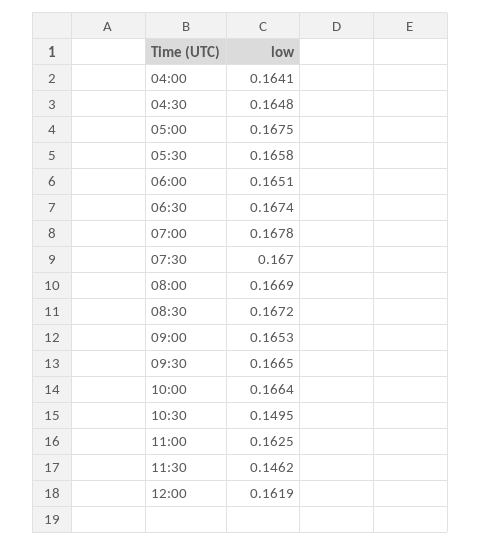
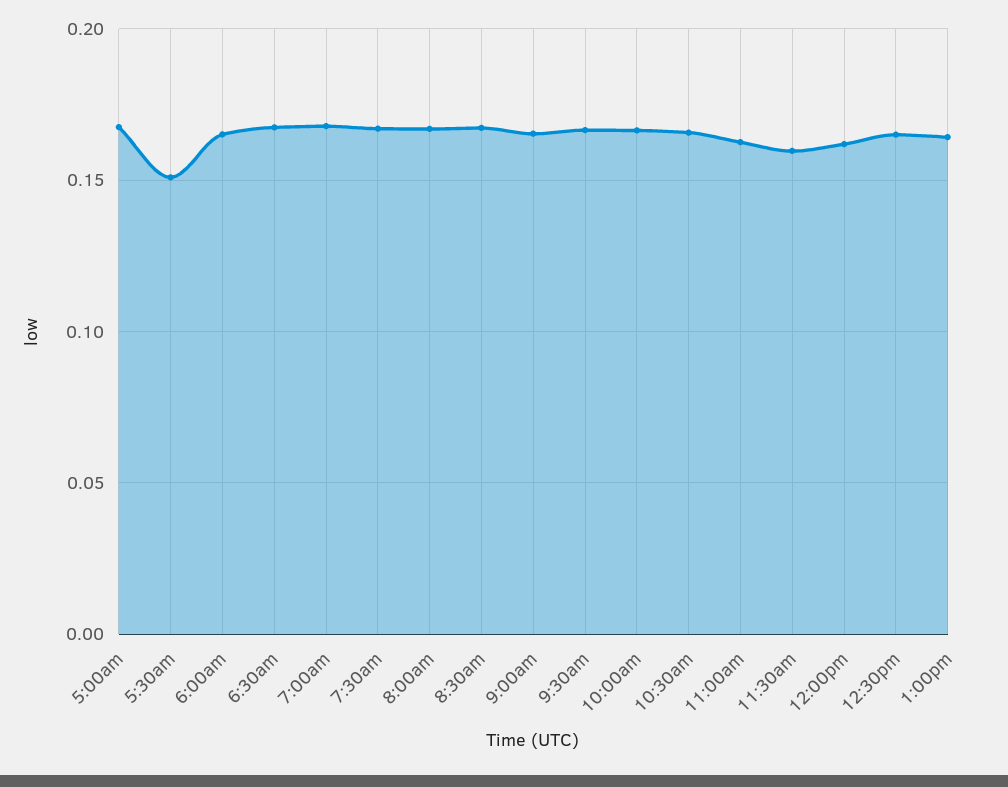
04:00: 0.1641 -> none
04:30: 0.1648 -> none
05:30: 0.1658 -> 0.15
10:30: 0.1495 -> 0.165
11:30: 0.1462 -> 0.16
12:30pm: none -> 0.165
1:00pm: none -> 0.165

